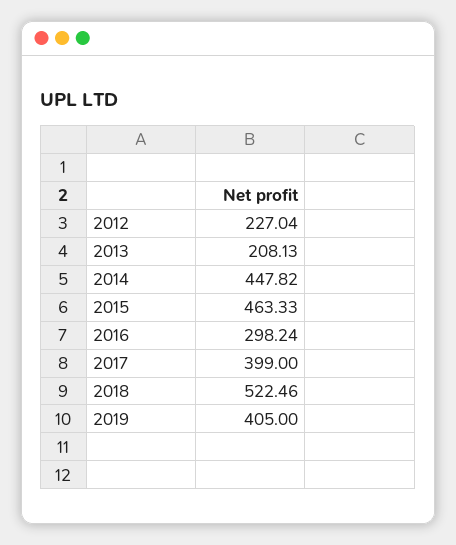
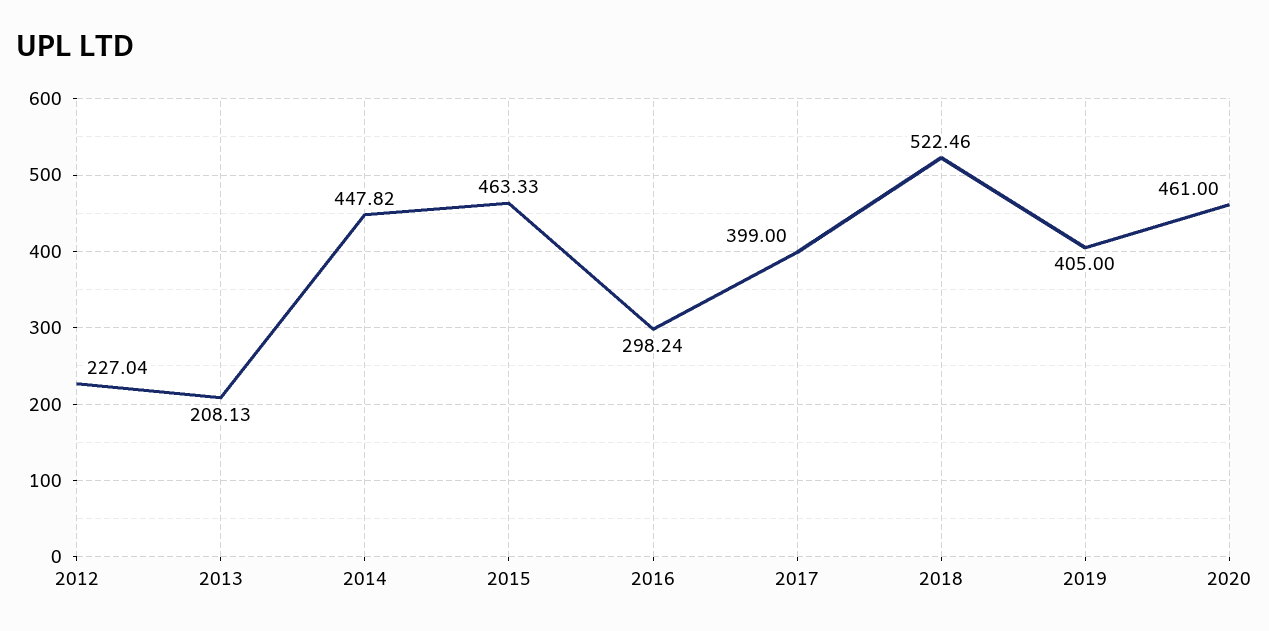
2020: none -> 461

